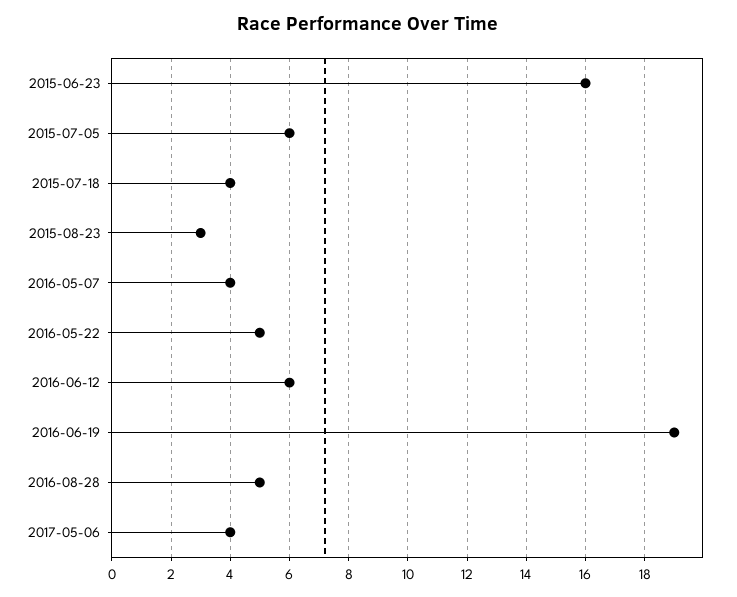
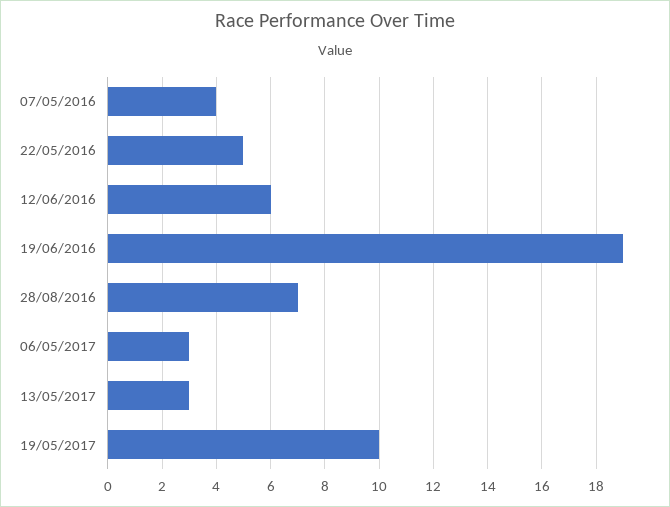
2015-06-23: 16 -> none
2015-07-05: 6 -> none
2015-07-18: 4 -> none
2015-08-23: 3 -> none
2016-08-28: 5 -> 7
2017-05-06: 4 -> 3
13/05/2017: none -> 3
19/05/2017: none -> 10

